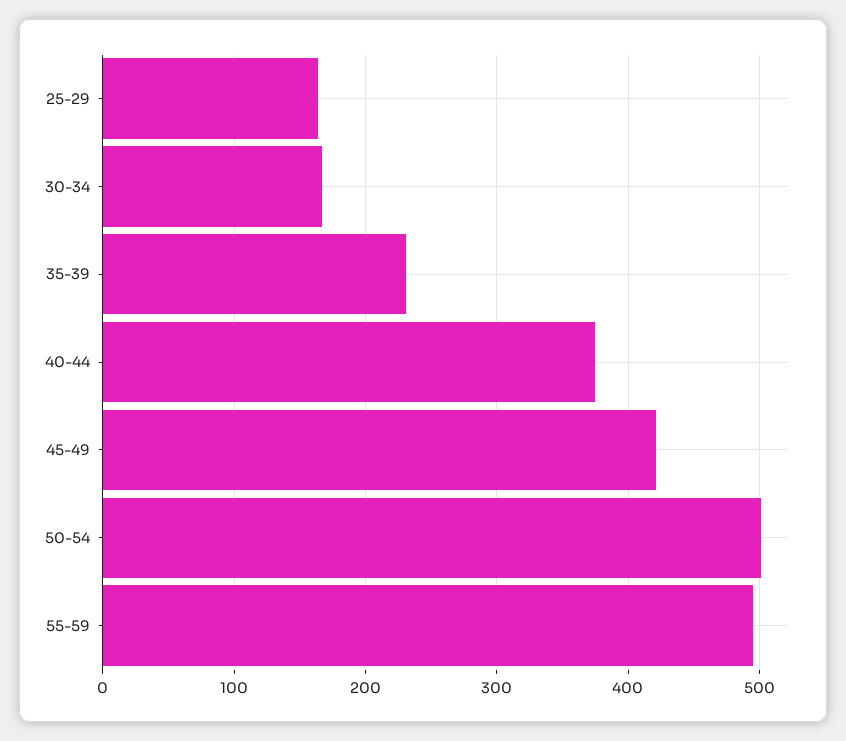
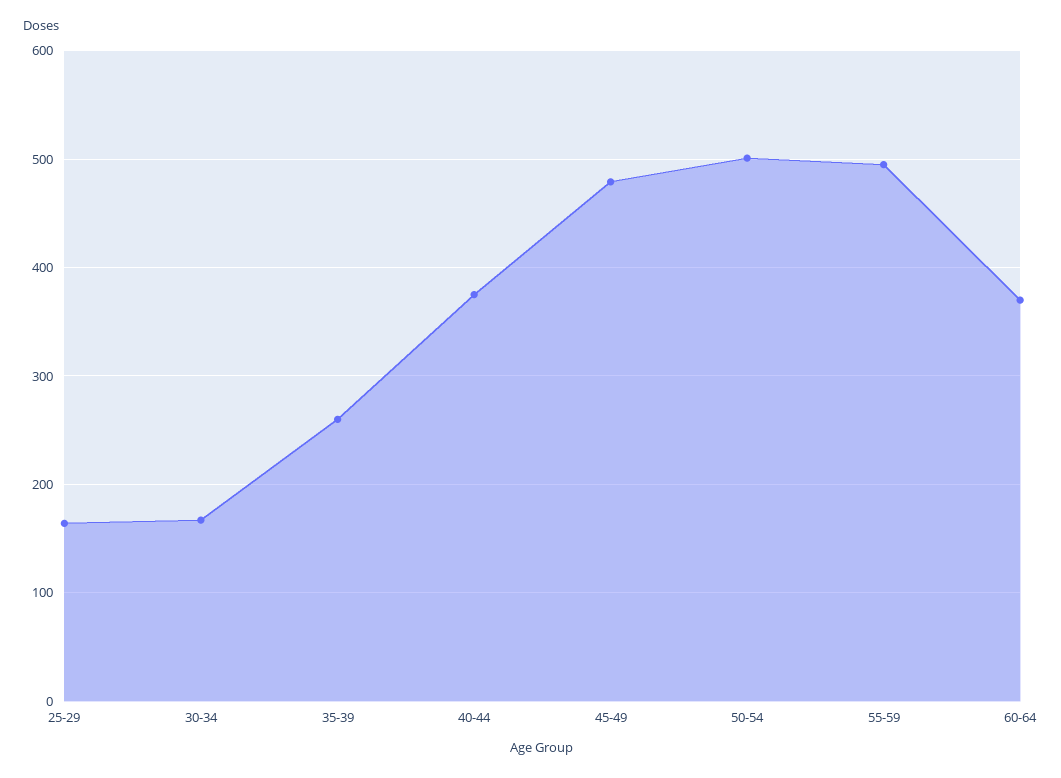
35-39: 230 -> 260
45-49: 420 -> 480
60-64: none -> 370

